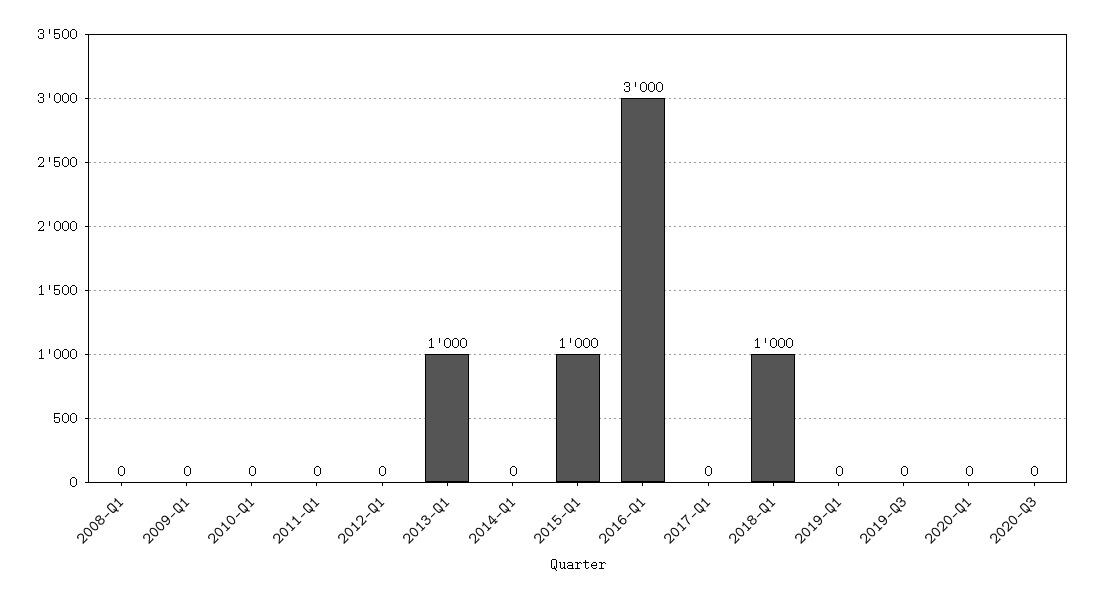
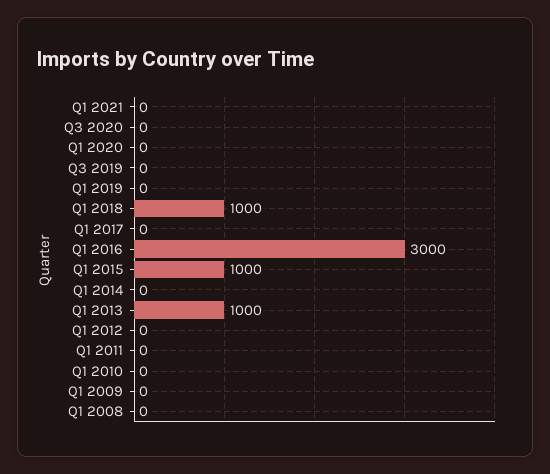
Q1 2021: none -> 0

